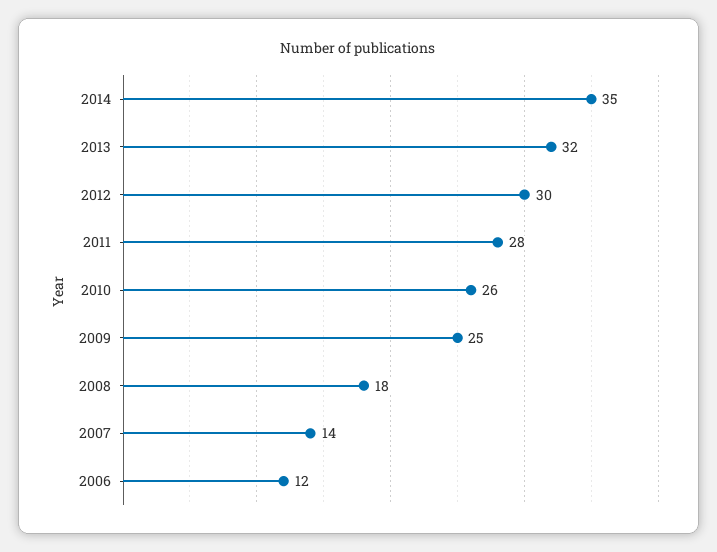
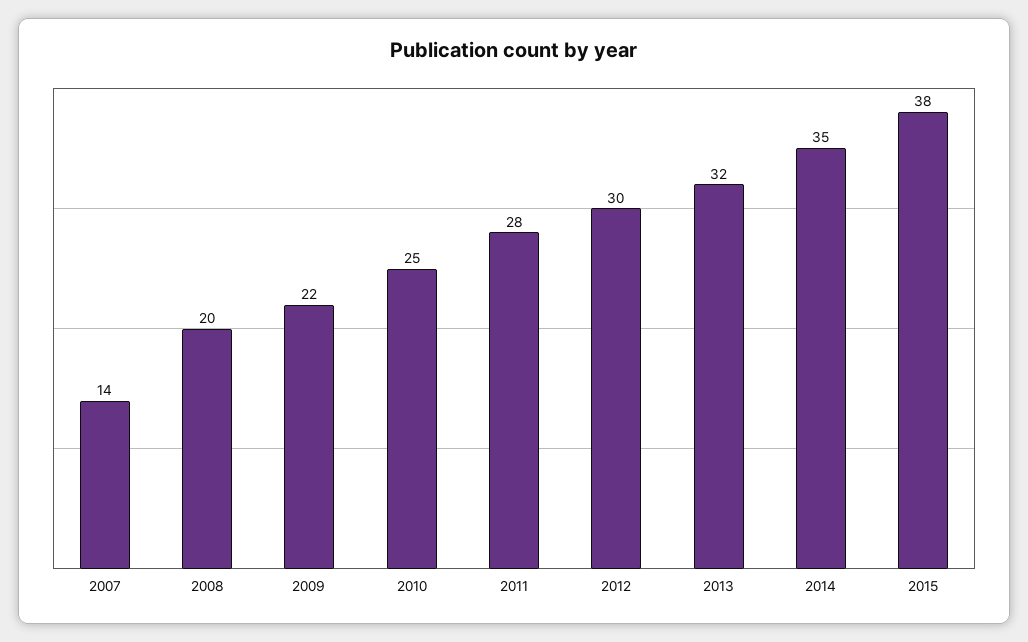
2010: 26 -> 25
2009: 25 -> 22
2008: 18 -> 20
2006: 12 -> none
2015: none -> 38

